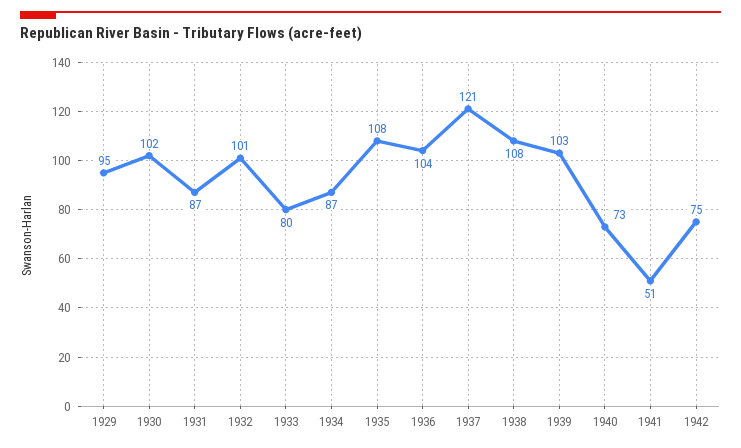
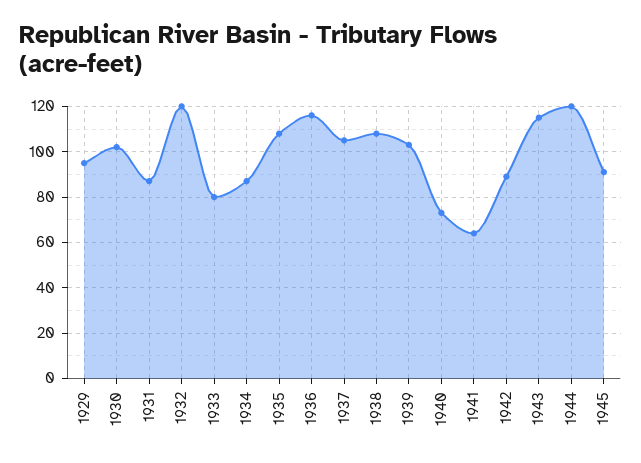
1932: 101 -> 120
1936: 104 -> 115
1937: 121 -> 105
1941: 51 -> 65
1942: 75 -> 90
1943: none -> 115
1944: none -> 120
1945: none -> 90

